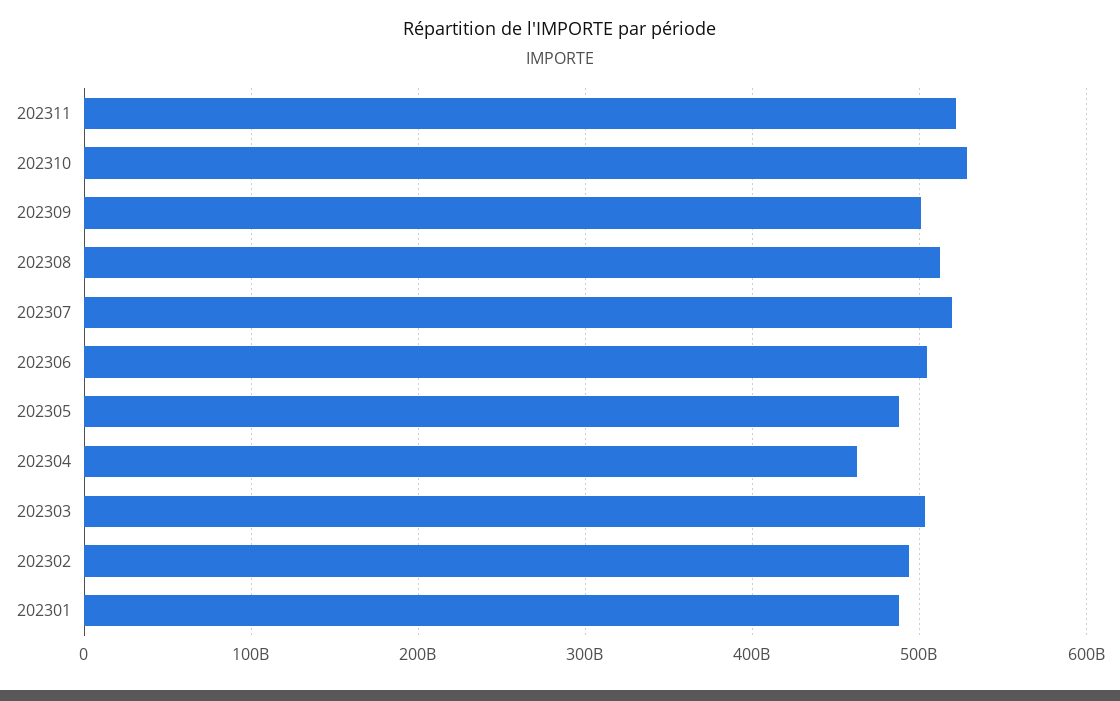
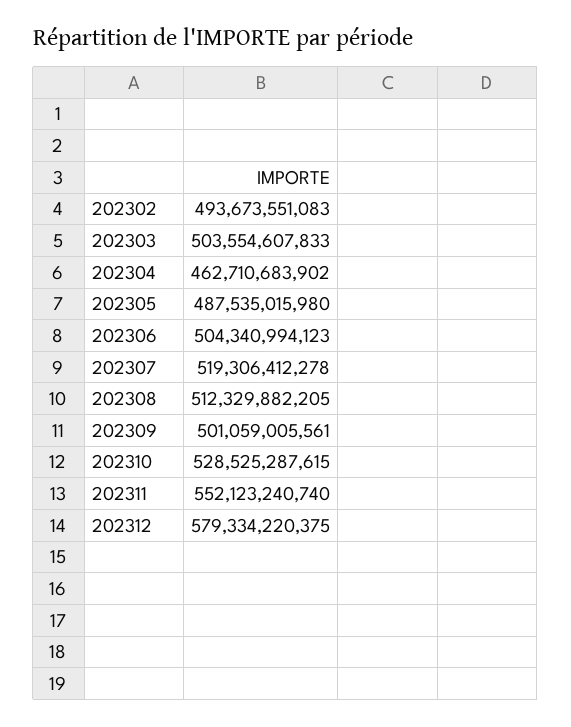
202311: 520000000000 -> 552123240740
202301: 490000000000 -> none
202312: none -> 579334220375

